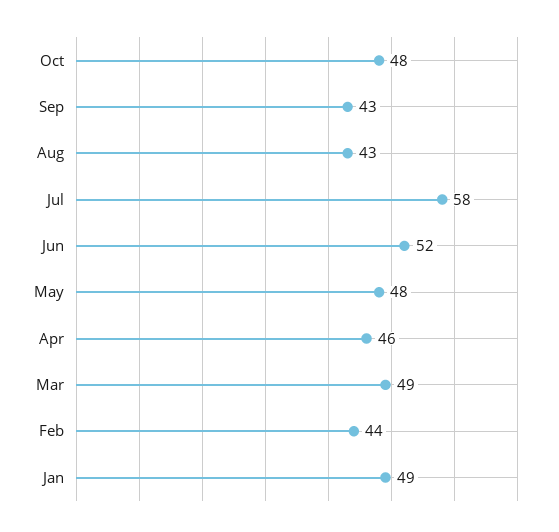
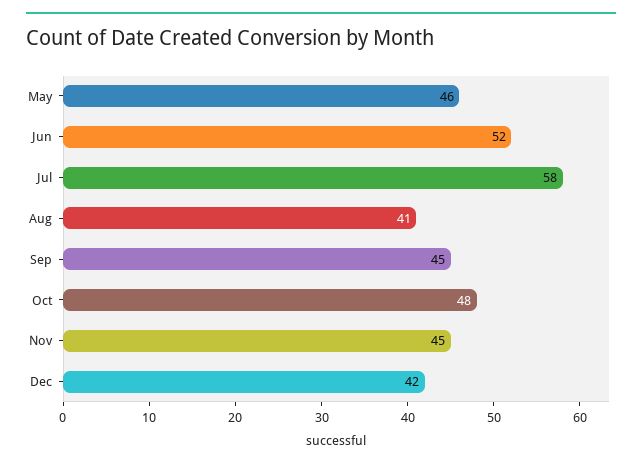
Sep: 43 -> 45
Aug: 43 -> 41
May: 48 -> 46
Apr: 46 -> none
Mar: 49 -> none
Feb: 44 -> none
Jan: 49 -> none
Nov: none -> 45
Dec: none -> 42

